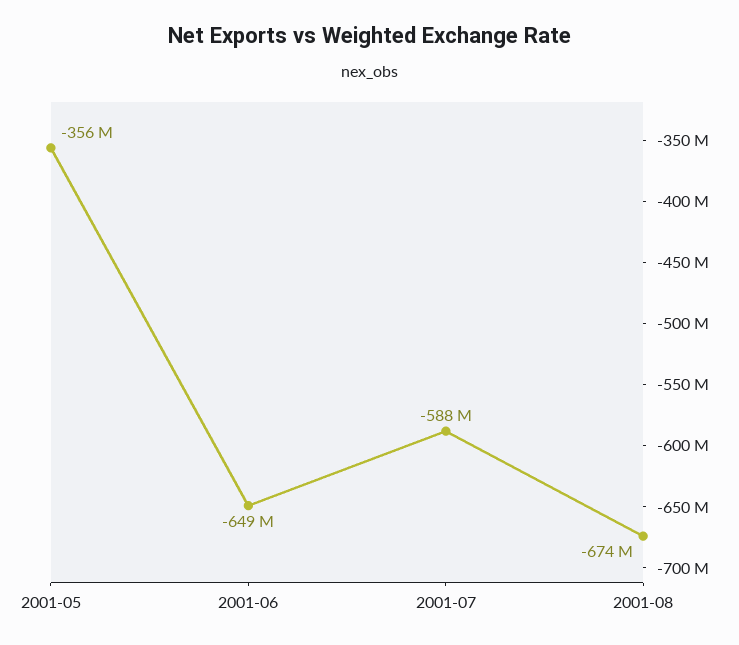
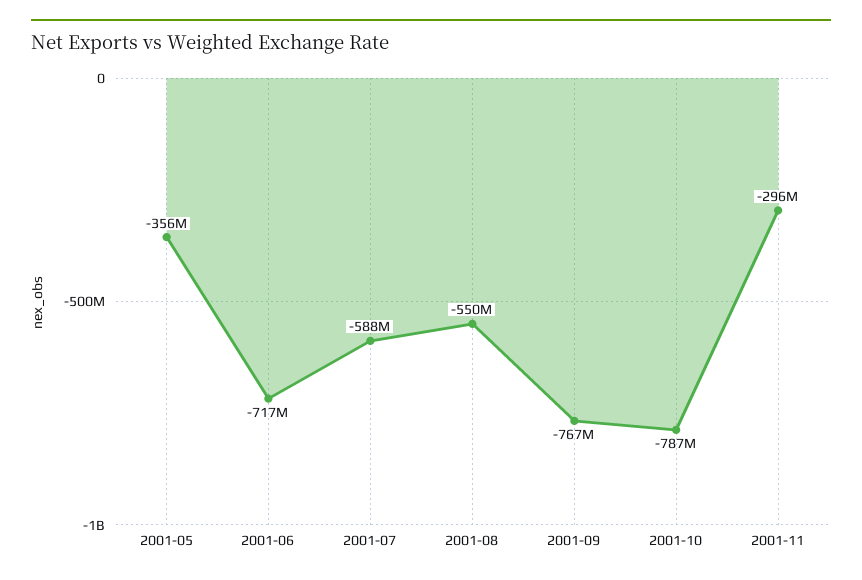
2001-06: -649000000 -> -717000000
2001-08: -674000000 -> -550000000
2001-09: none -> -767000000
2001-10: none -> -787000000
2001-11: none -> -296000000

